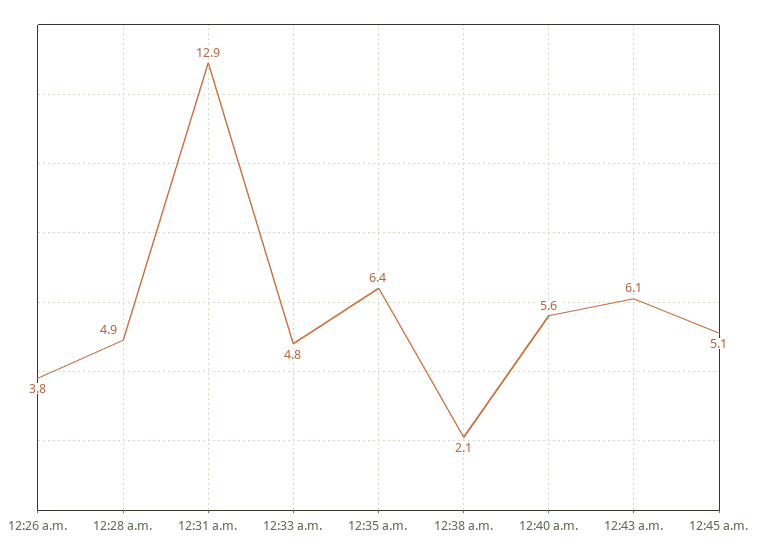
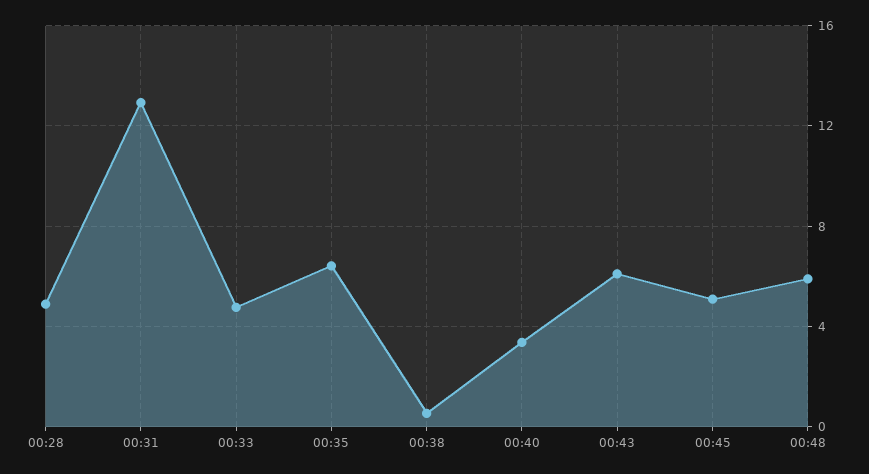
12:26 a.m.: 3.8 -> none
12:38 a.m.: 2.1 -> 0.5
12:40 a.m.: 5.6 -> 3.5
00:48: none -> 6

